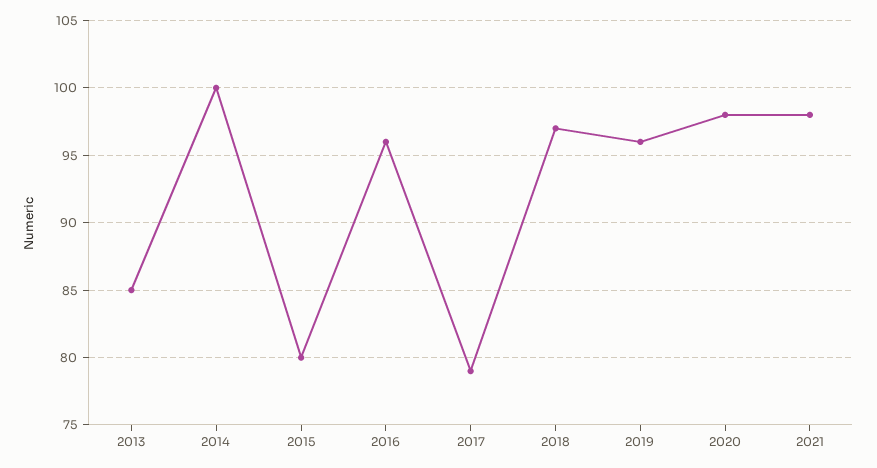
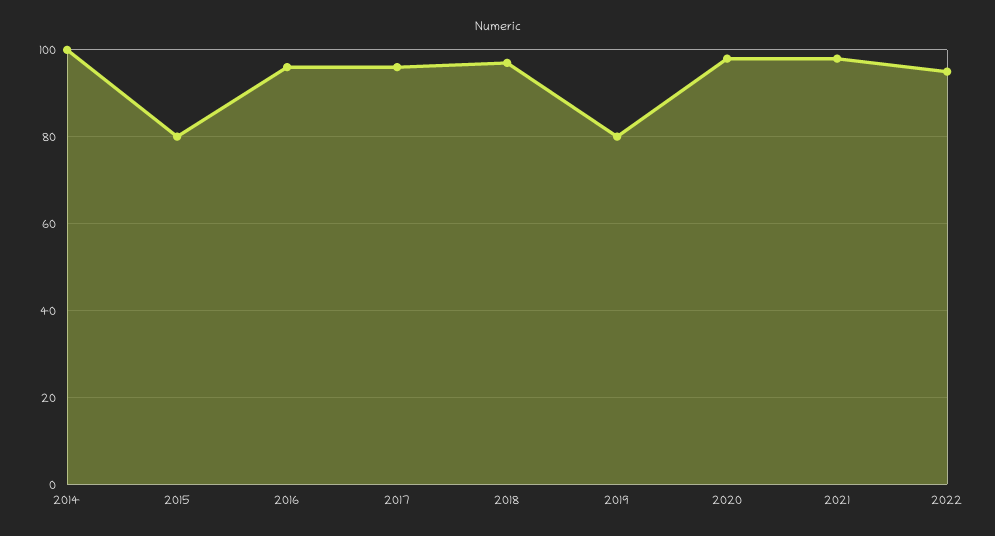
2013: 85 -> none
2017: 79 -> 95
2019: 96 -> 80
2022: none -> 95

